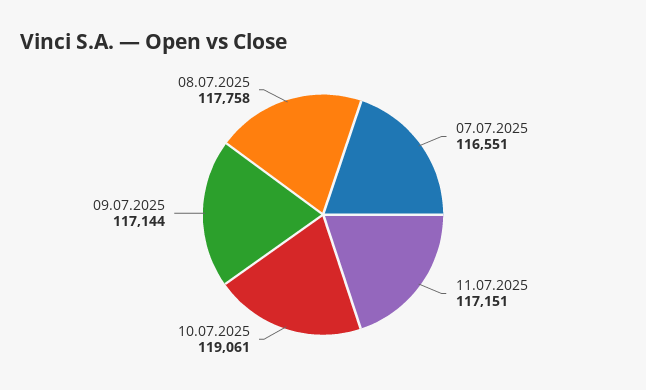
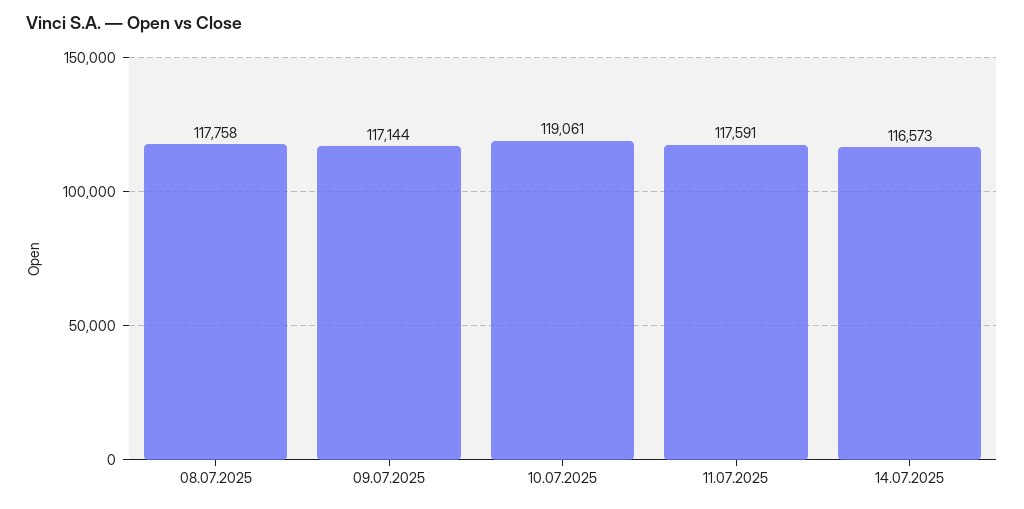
07.07.2025: 116551 -> none
11.07.2025: 117151 -> 117591
14.07.2025: none -> 116573

